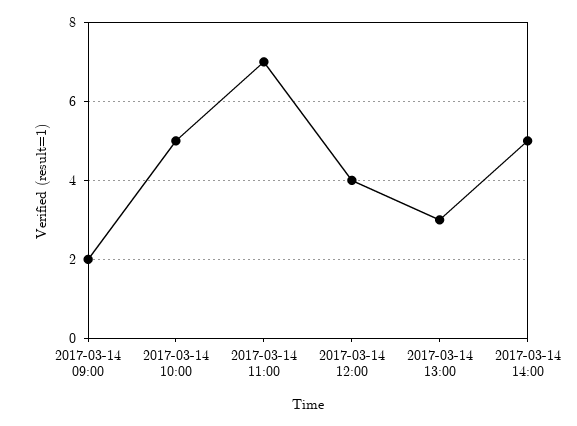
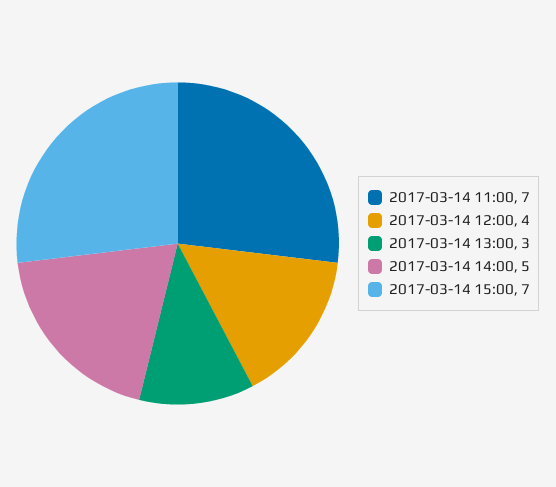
2017-03-14 09:00: 2 -> none
2017-03-14 10:00: 5 -> none
2017-03-14 15:00: none -> 7

